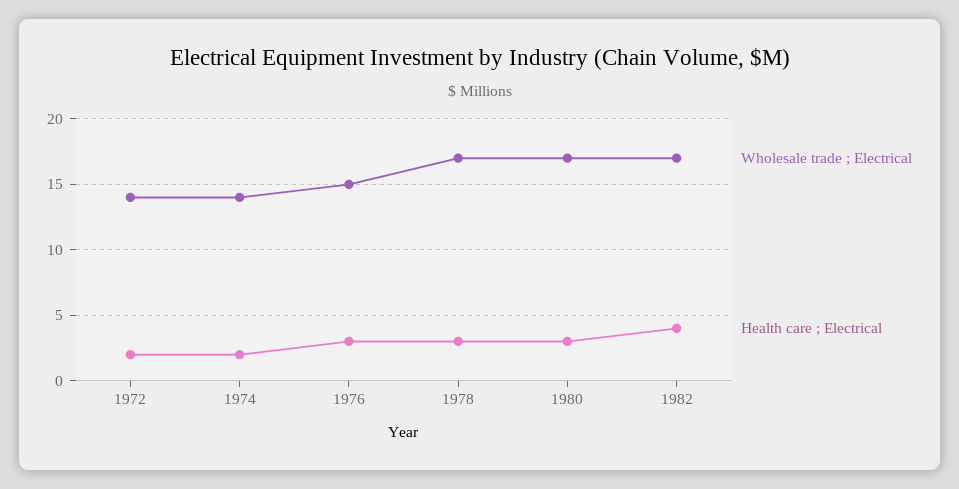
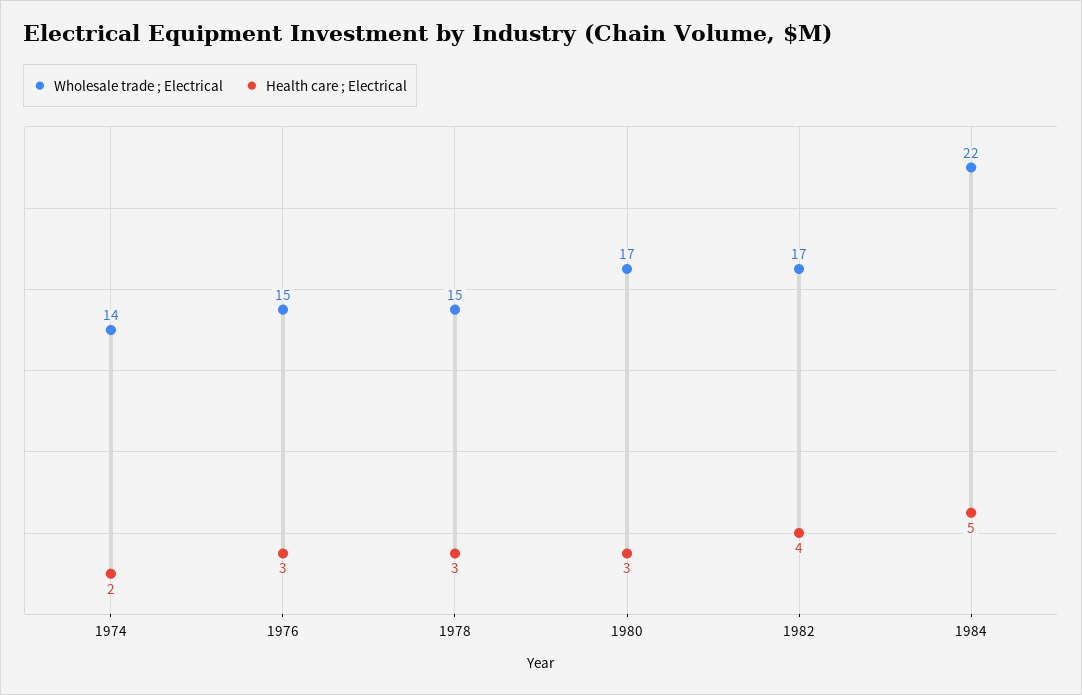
Wholesale trade ; Electrical, 1972: 14 -> none
Health care ; Electrical, 1972: 2 -> none
Wholesale trade ; Electrical, 1978: 17 -> 15
Wholesale trade ; Electrical, 1984: none -> 22
Health care ; Electrical, 1984: none -> 5

